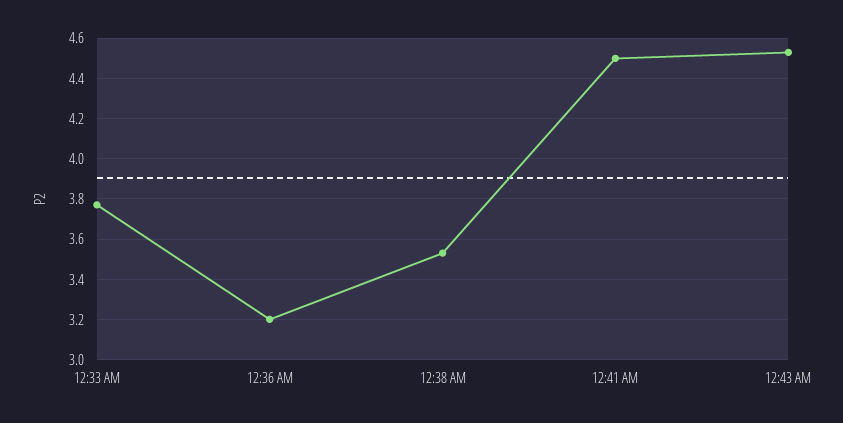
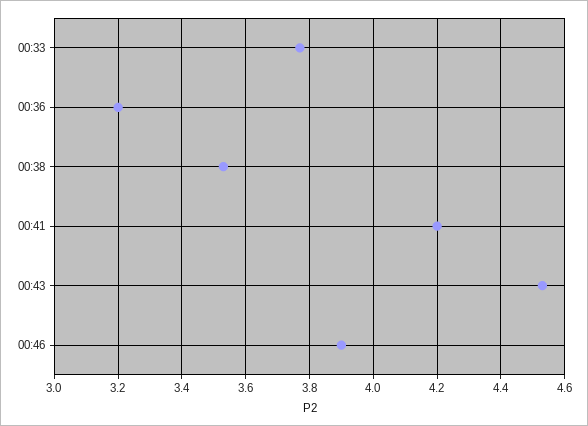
12:41 AM: 4.5 -> 4.2
00:46: none -> 3.9

